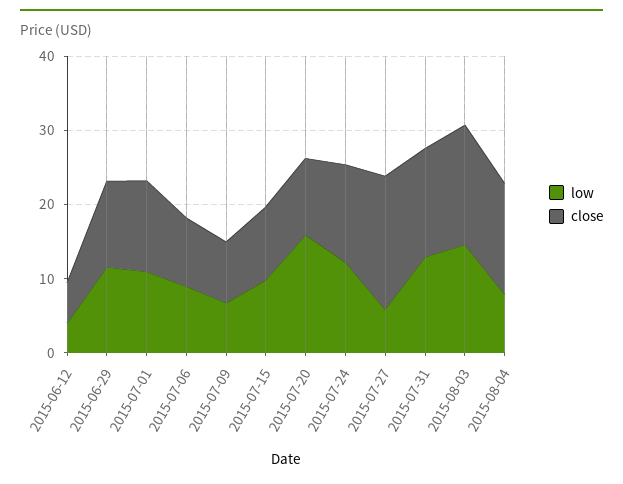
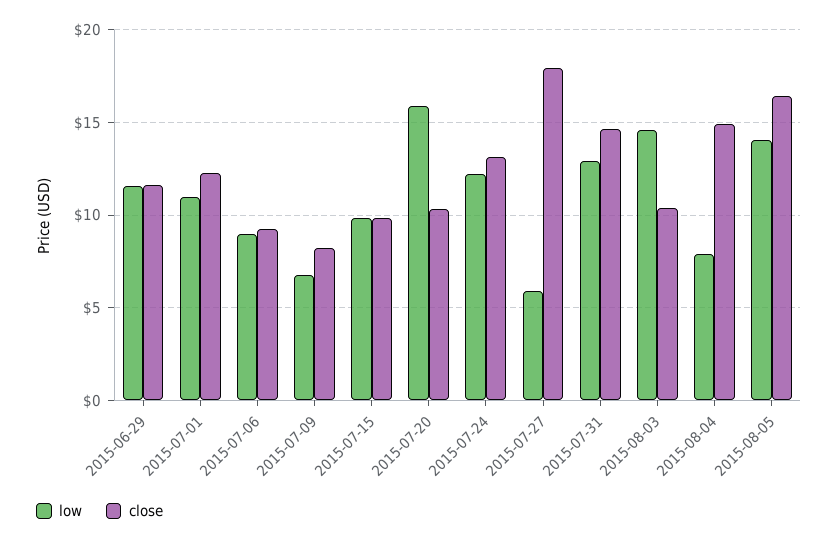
low, 2015-06-12: 4 -> none
close, 2015-06-12: 6 -> none
close, 2015-08-03: 16 -> 10.5
low, 2015-08-05: none -> 14
close, 2015-08-05: none -> 16.5

